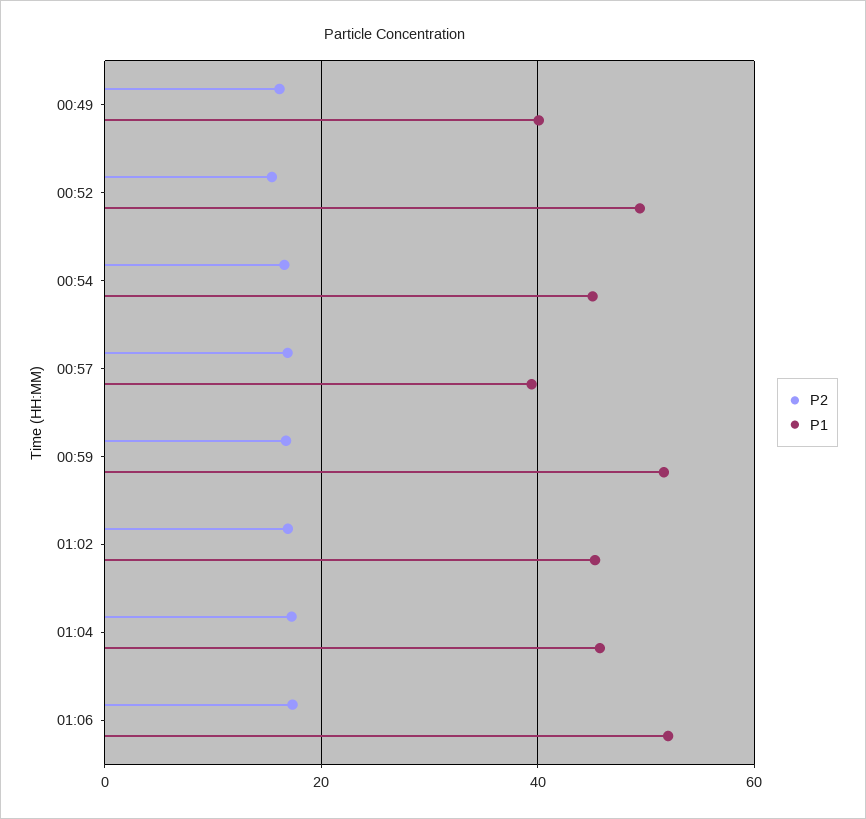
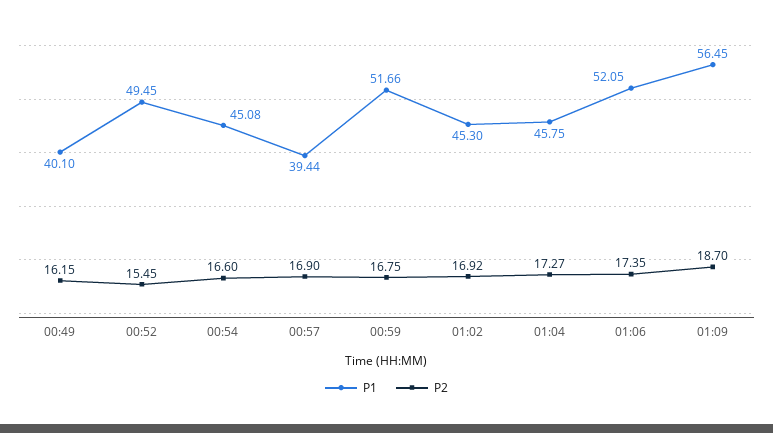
P1, 01:09: none -> 56.45
P2, 01:09: none -> 18.7

